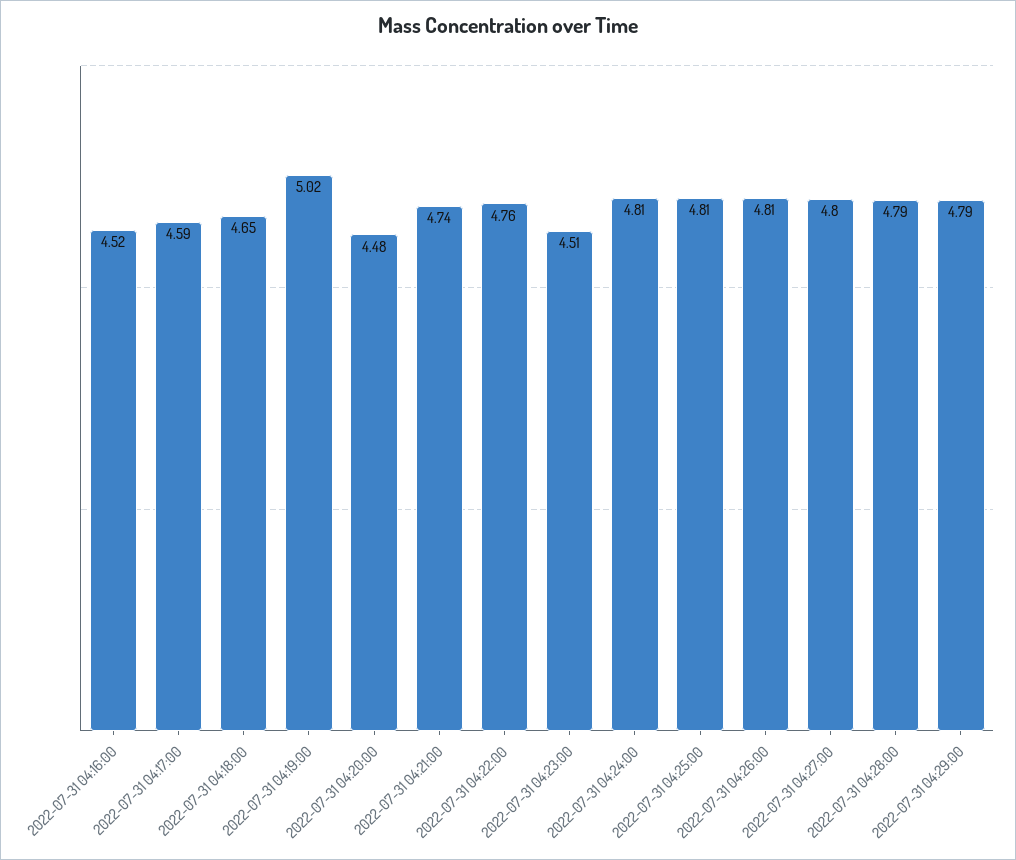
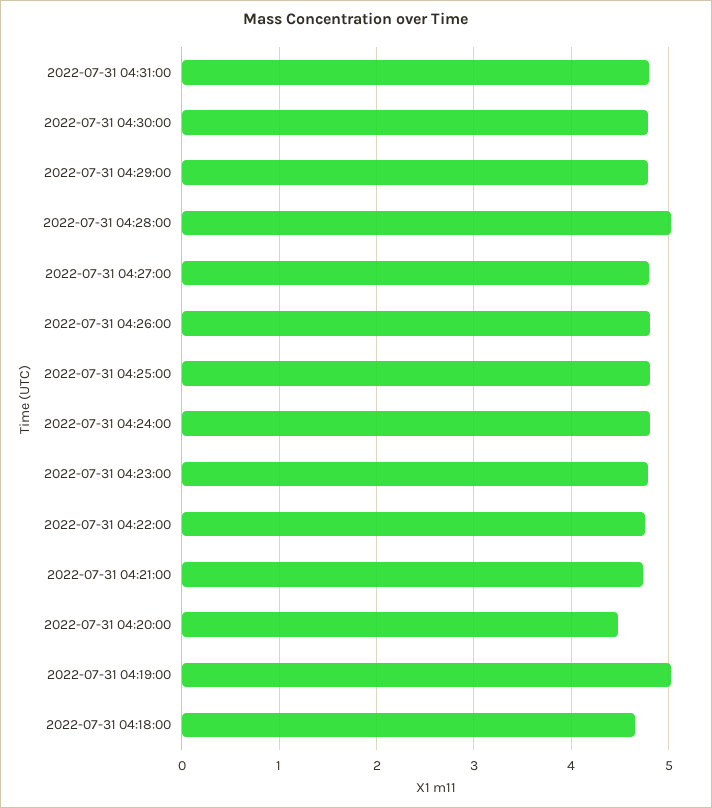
2022-07-31 04:16:00: 4.52 -> none
2022-07-31 04:17:00: 4.59 -> none
2022-07-31 04:23:00: 4.51 -> 4.8
2022-07-31 04:28:00: 4.79 -> 5
2022-07-31 04:31:00: none -> 4.8
2022-07-31 04:30:00: none -> 4.8

